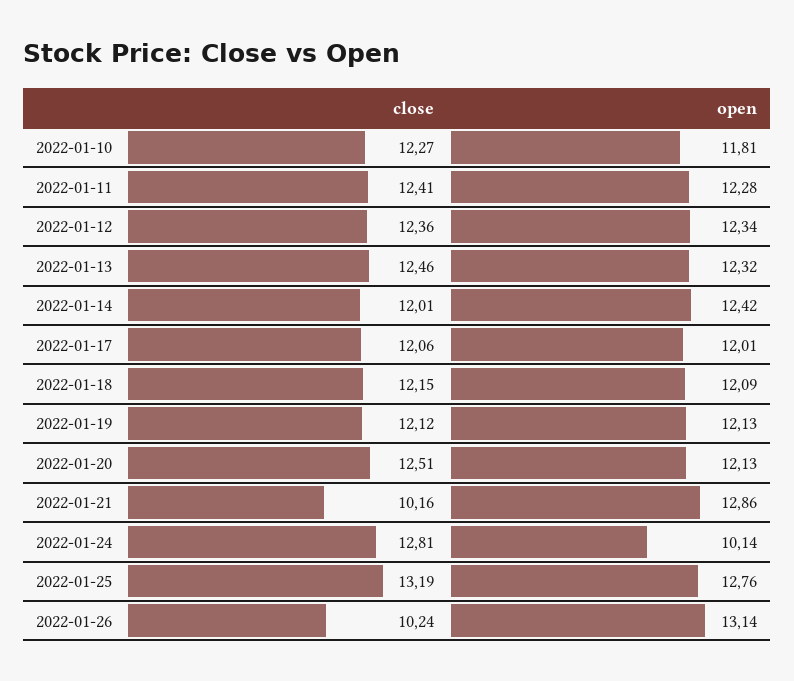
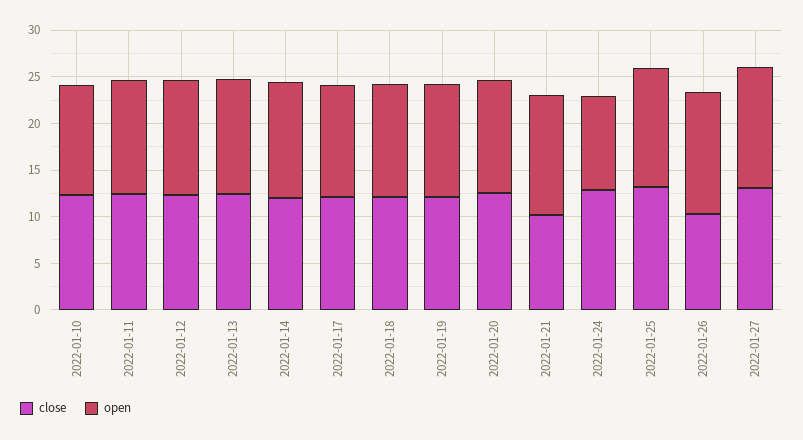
close, 2022-01-27: none -> 13
open, 2022-01-27: none -> 13

